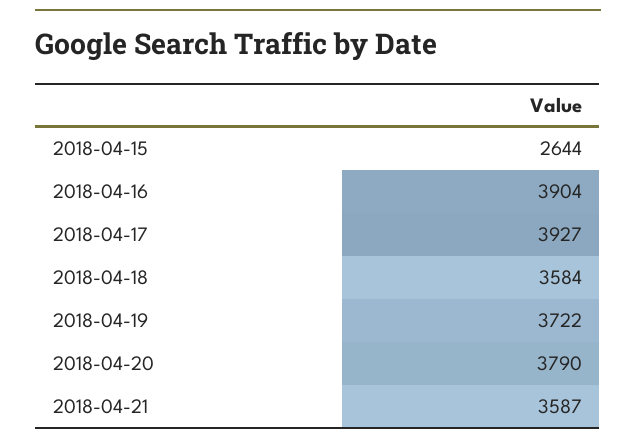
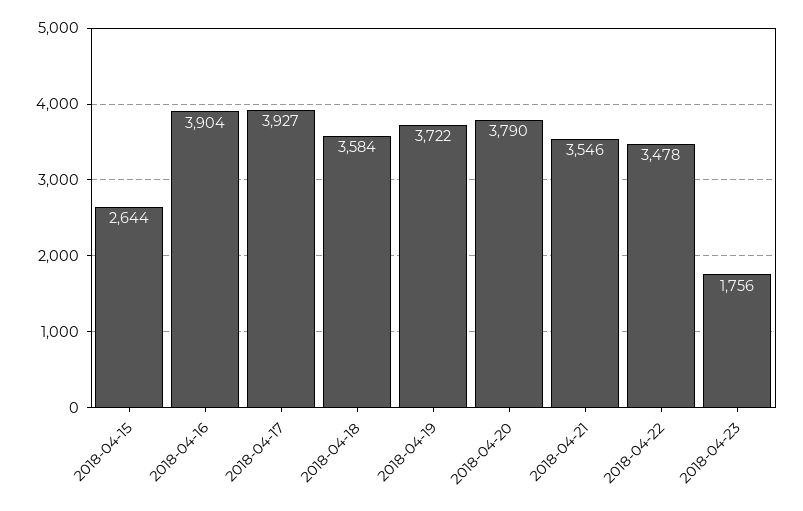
2018-04-21: 3587 -> 3546
2018-04-22: none -> 3478
2018-04-23: none -> 1756

